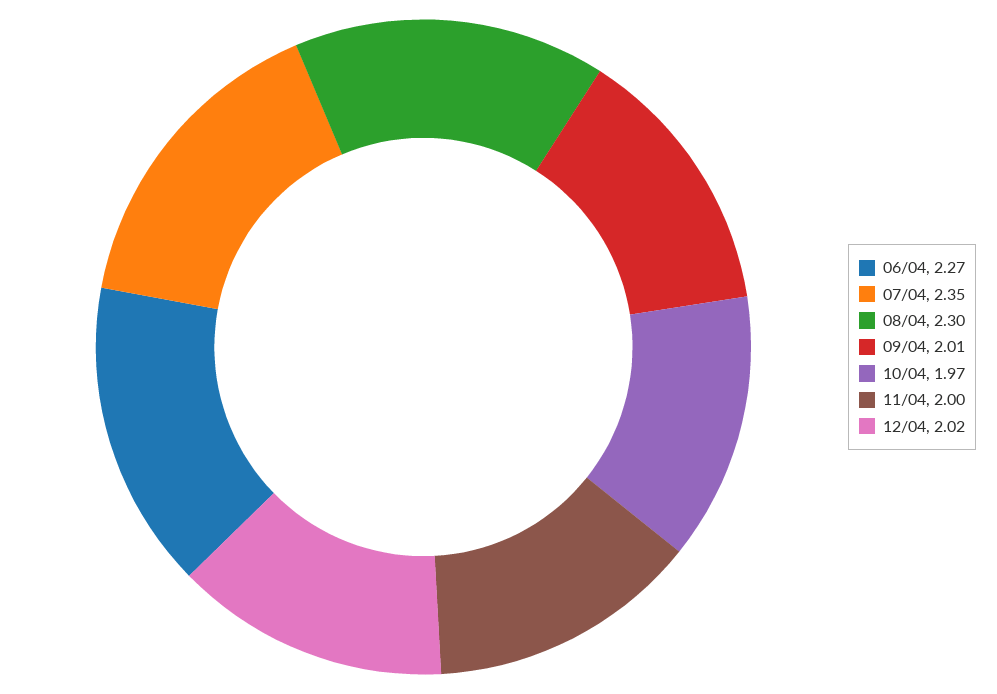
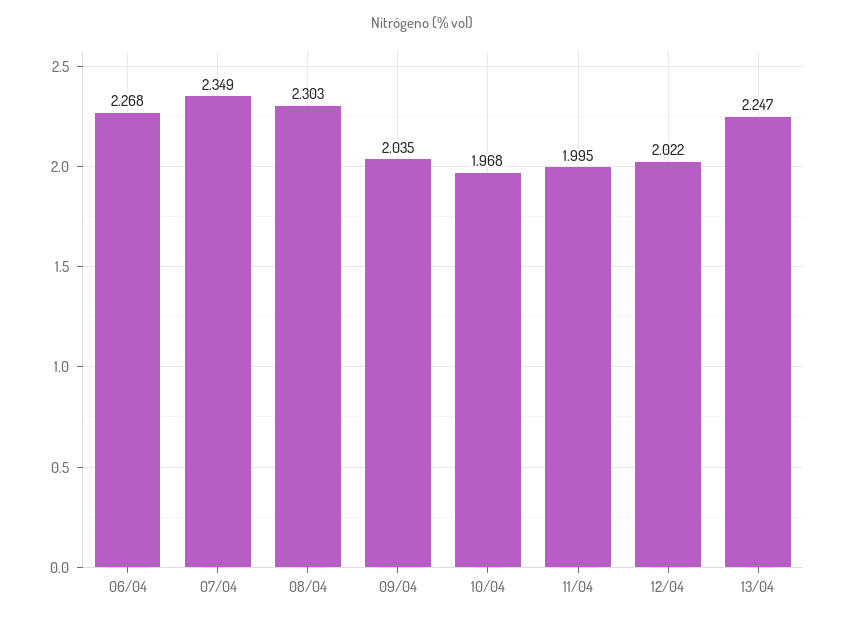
09/04: 2.01 -> 2.035
13/04: none -> 2.247

